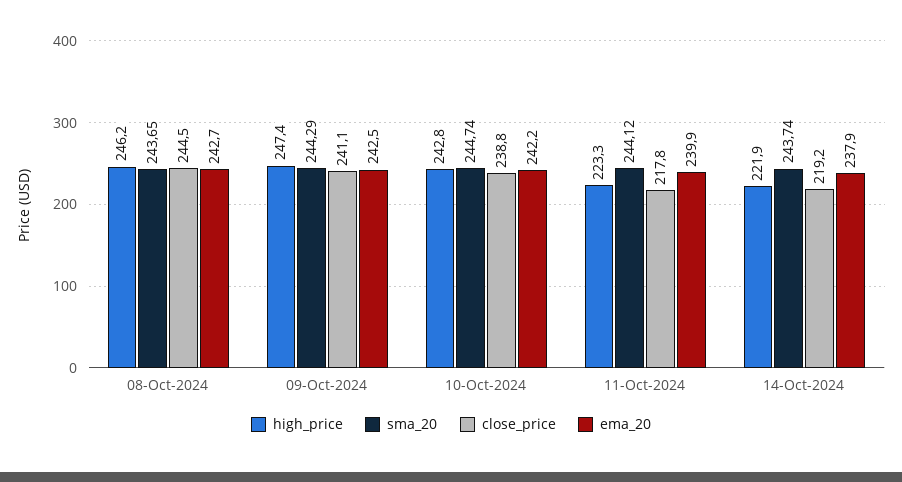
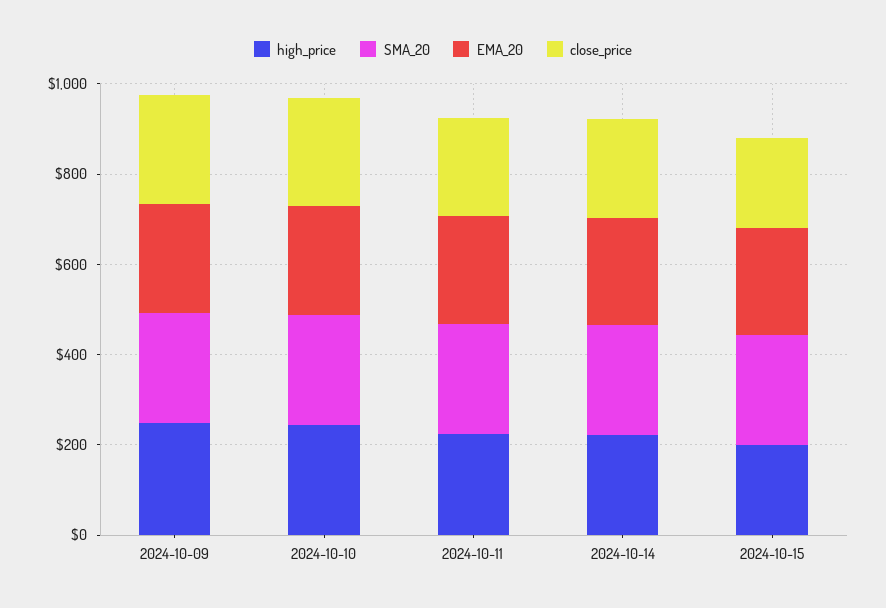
high_price, 08-Oct-2024: 246.2 -> none
sma_20, 08-Oct-2024: 243.65 -> none
close_price, 08-Oct-2024: 244.5 -> none
ema_20, 08-Oct-2024: 242.7 -> none
high_price, 2024-10-15: none -> 200
sma_20, 2024-10-15: none -> 250
ema_20, 2024-10-15: none -> 250
close_price, 2024-10-15: none -> 200

